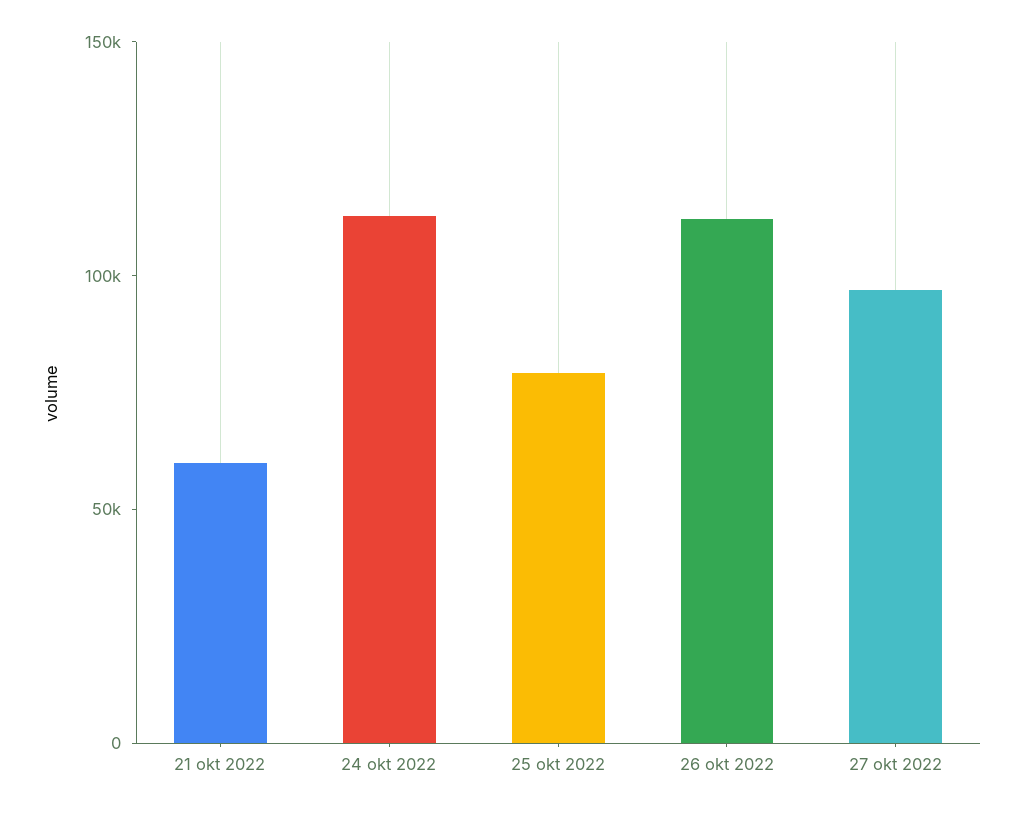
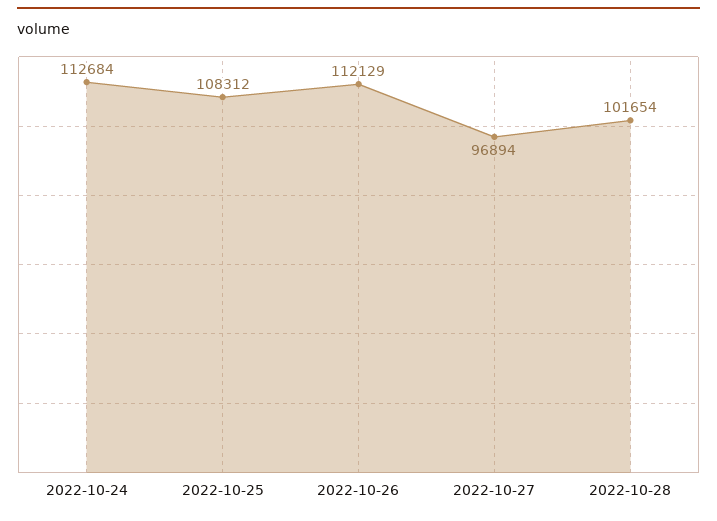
21 okt 2022: 60000 -> none
25 okt 2022: 80000 -> 108312
2022-10-28: none -> 101654

